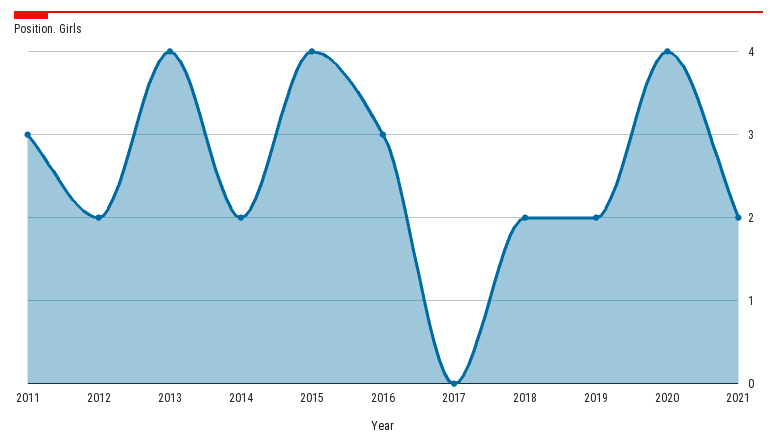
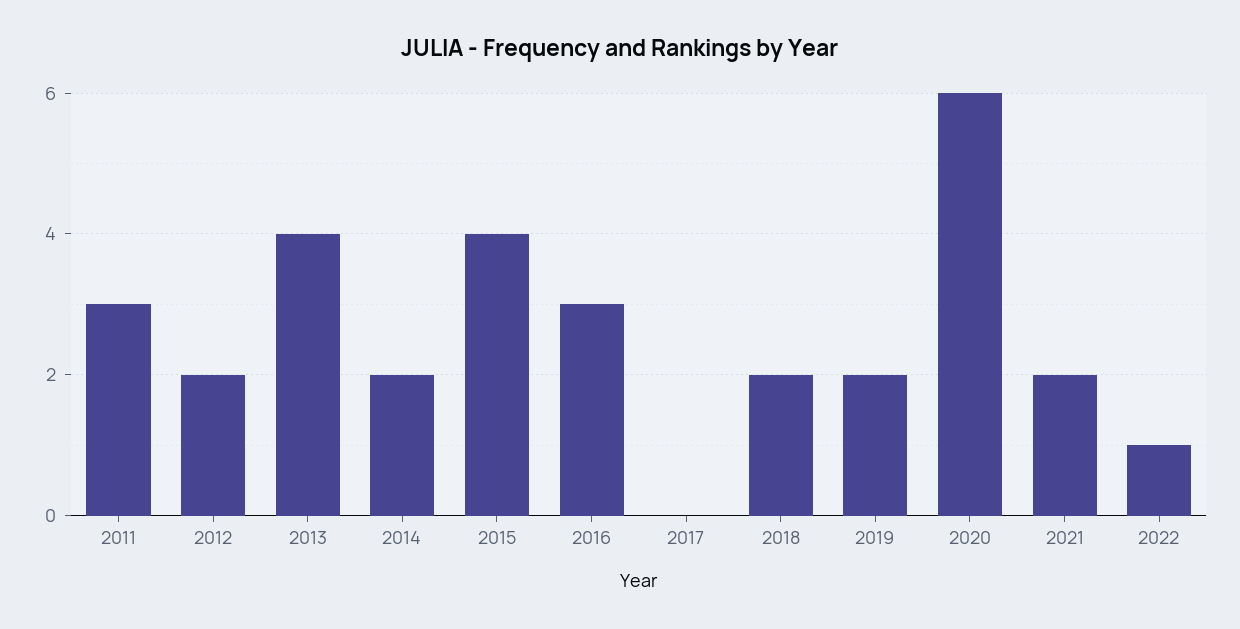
2020: 4 -> 6
2022: none -> 1

